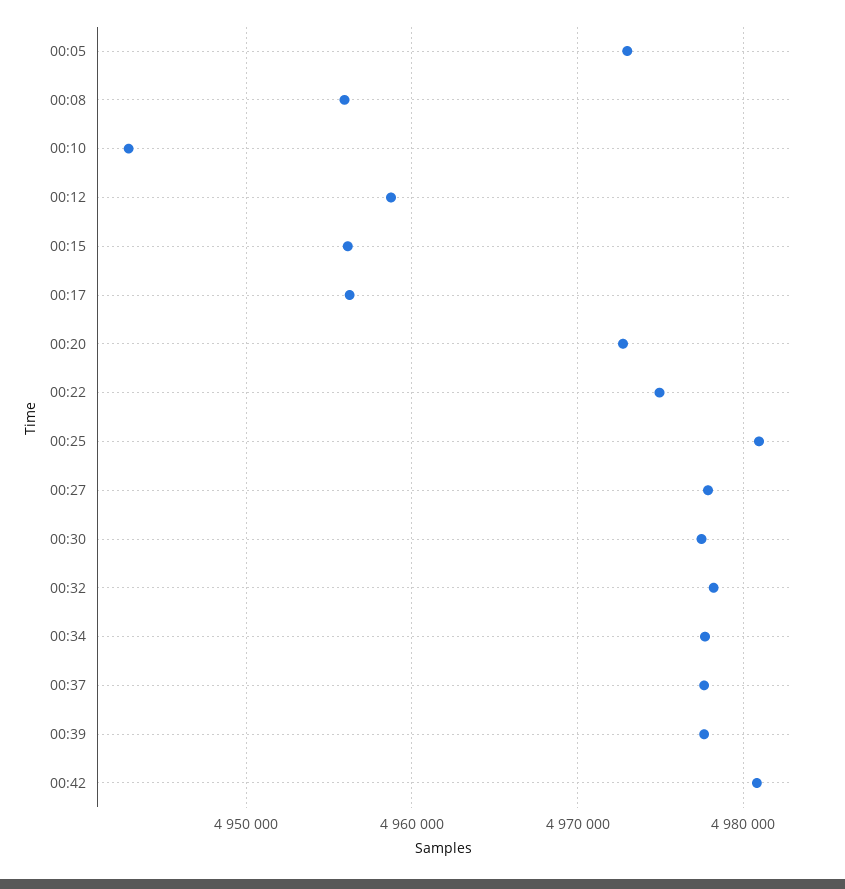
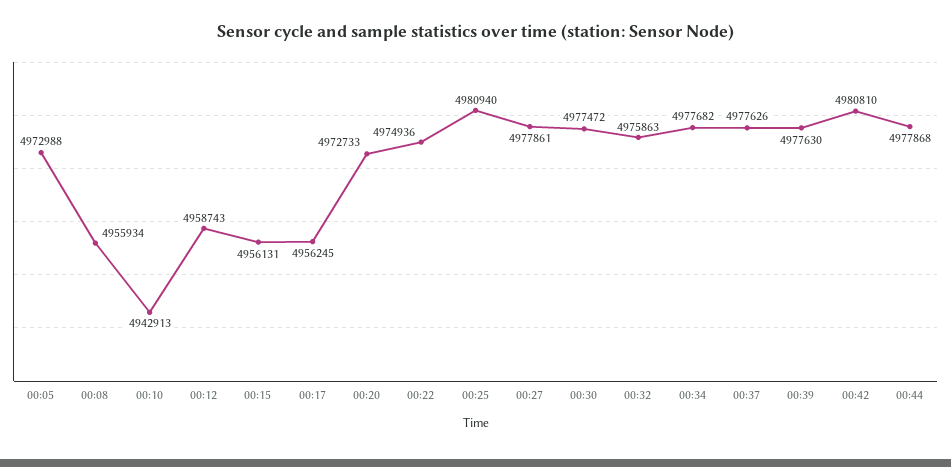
00:32: 4978000 -> 4975863
00:44: none -> 4977868

